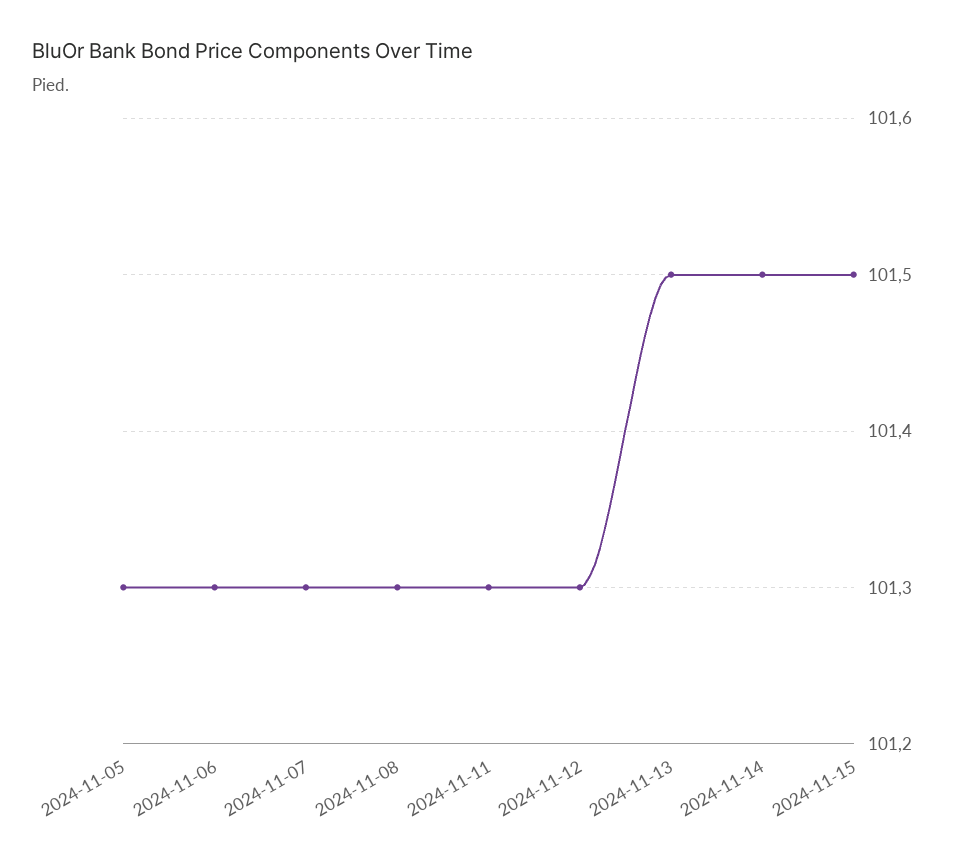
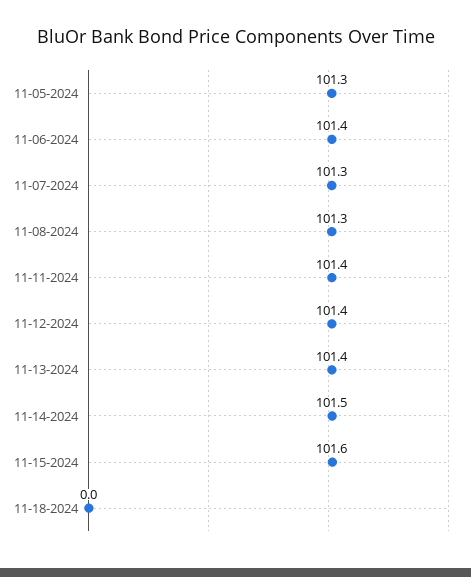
2024-11-06: 101.3 -> 101.4
2024-11-11: 101.3 -> 101.4
2024-11-12: 101.3 -> 101.4
2024-11-13: 101.5 -> 101.4
2024-11-15: 101.5 -> 101.6
11-18-2024: none -> 0

